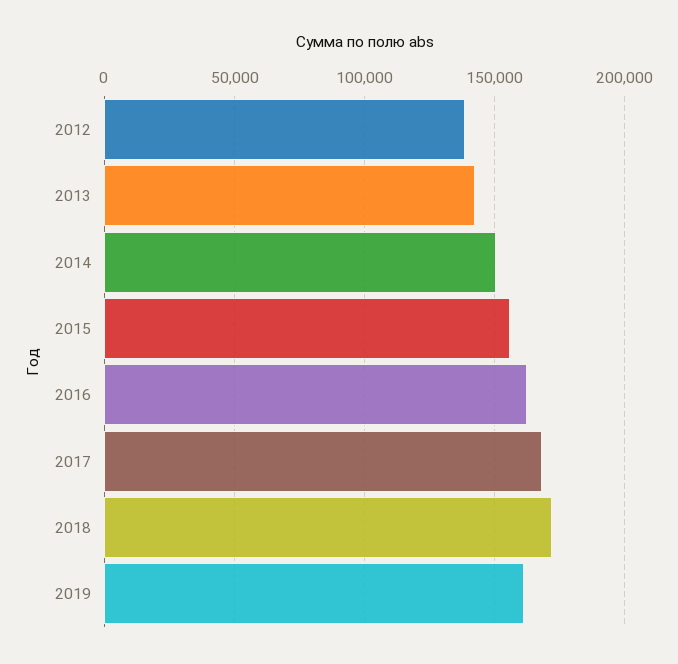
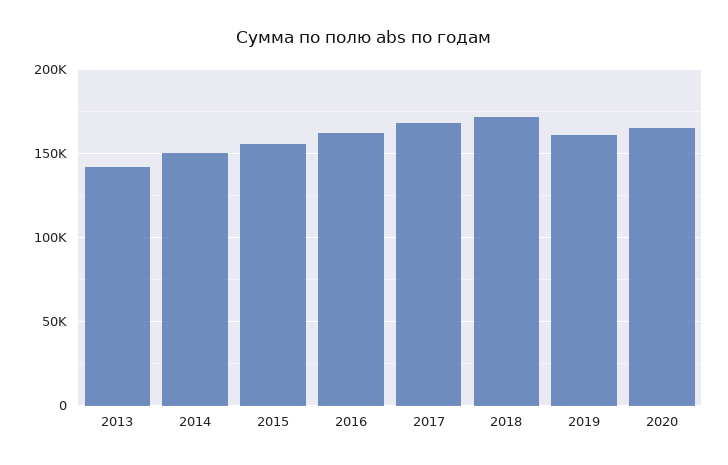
2012: 140000 -> none
2020: none -> 165000

